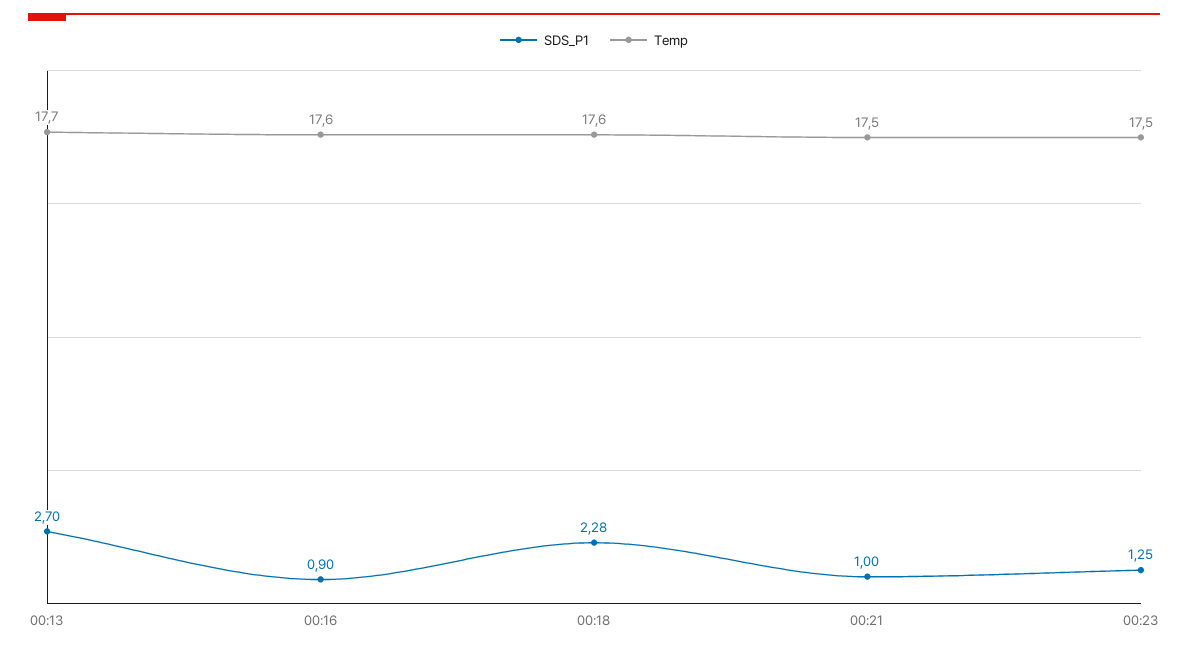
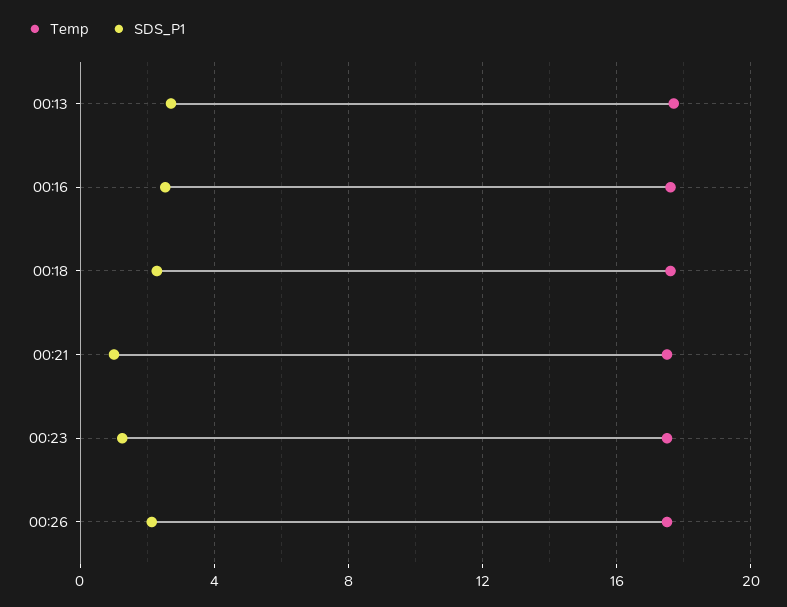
SDS_P1, 00:16: 0.9 -> 2.5
Temp, 00:26: none -> 17.5
SDS_P1, 00:26: none -> 2

